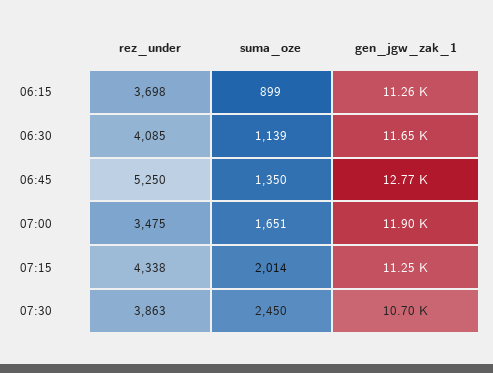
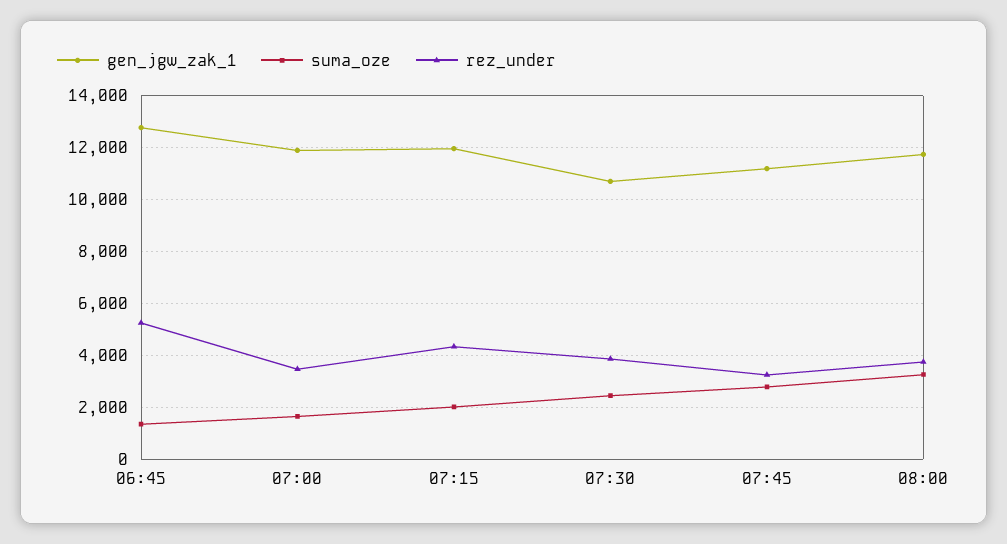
rez_under, 06:15: 3698 -> none
suma_oze, 06:15: 899 -> none
gen_jgw_zak_1, 06:15: 11260 -> none
rez_under, 06:30: 4085 -> none
suma_oze, 06:30: 1139 -> none
gen_jgw_zak_1, 06:30: 11650 -> none
gen_jgw_zak_1, 07:15: 11250 -> 12000
gen_jgw_zak_1, 07:45: none -> 11250
suma_oze, 07:45: none -> 2750
rez_under, 07:45: none -> 3250
gen_jgw_zak_1, 08:00: none -> 11750
suma_oze, 08:00: none -> 3250
rez_under, 08:00: none -> 3750

